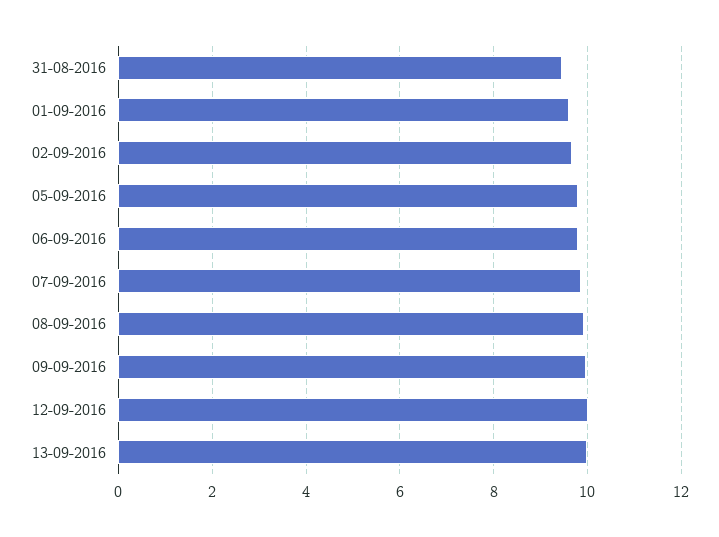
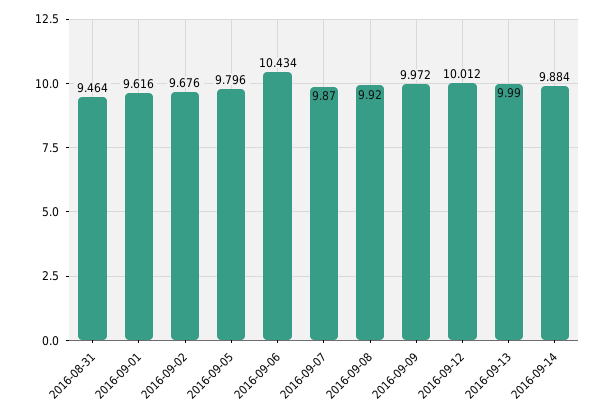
06-09-2016: 9.8 -> 10.434
2016-09-14: none -> 9.884

